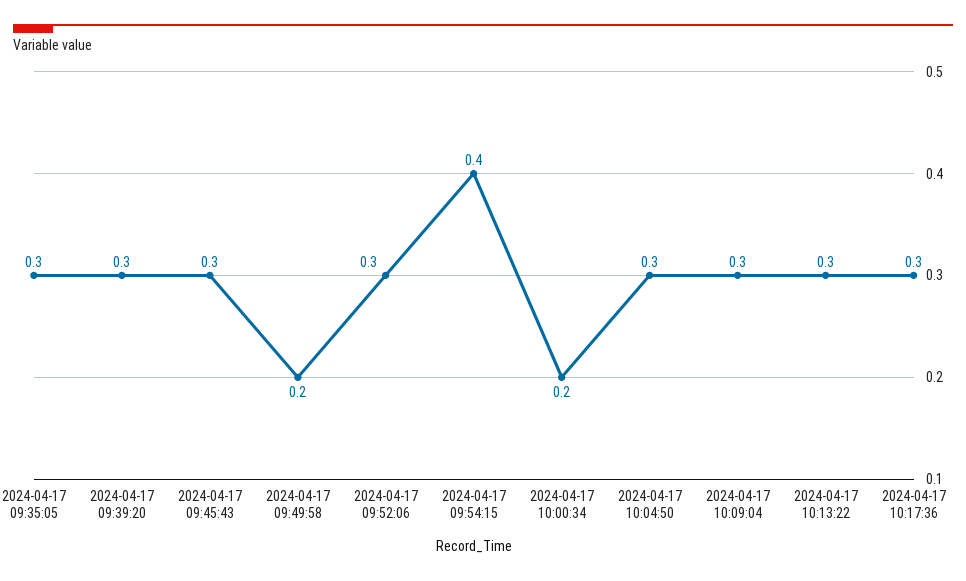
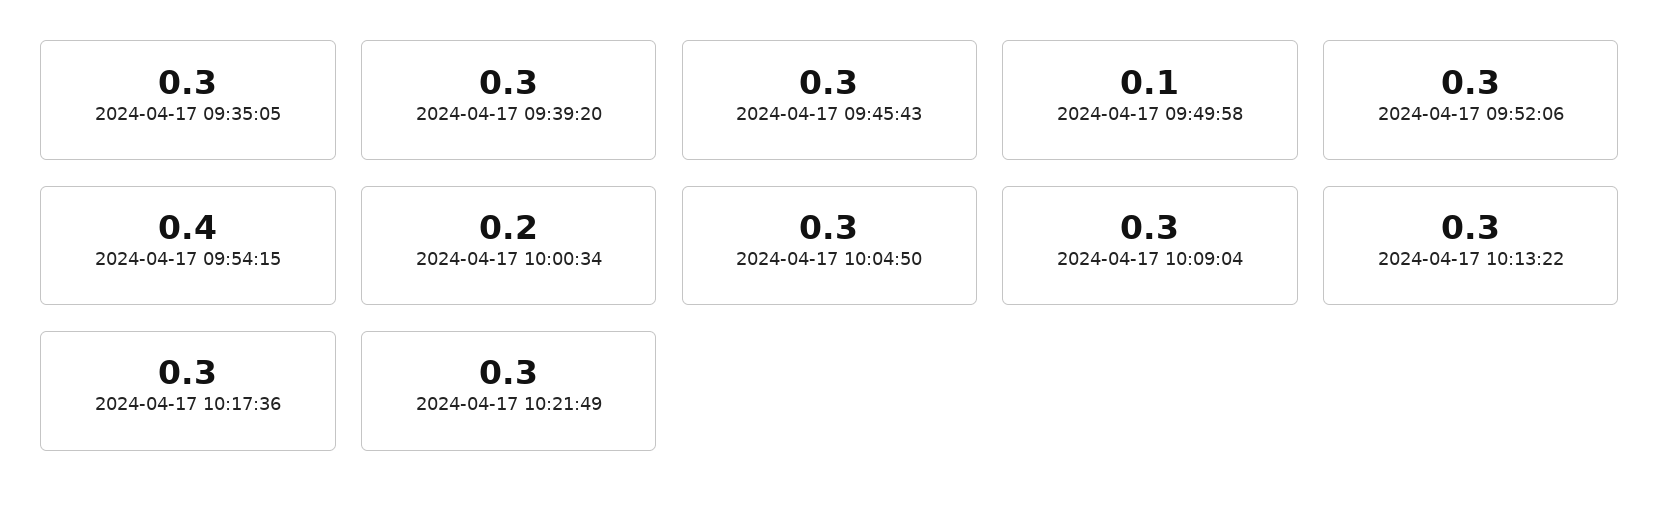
2024-04-17 09:49:58: 0.2 -> 0.1
2024-04-17 10:21:49: none -> 0.3

